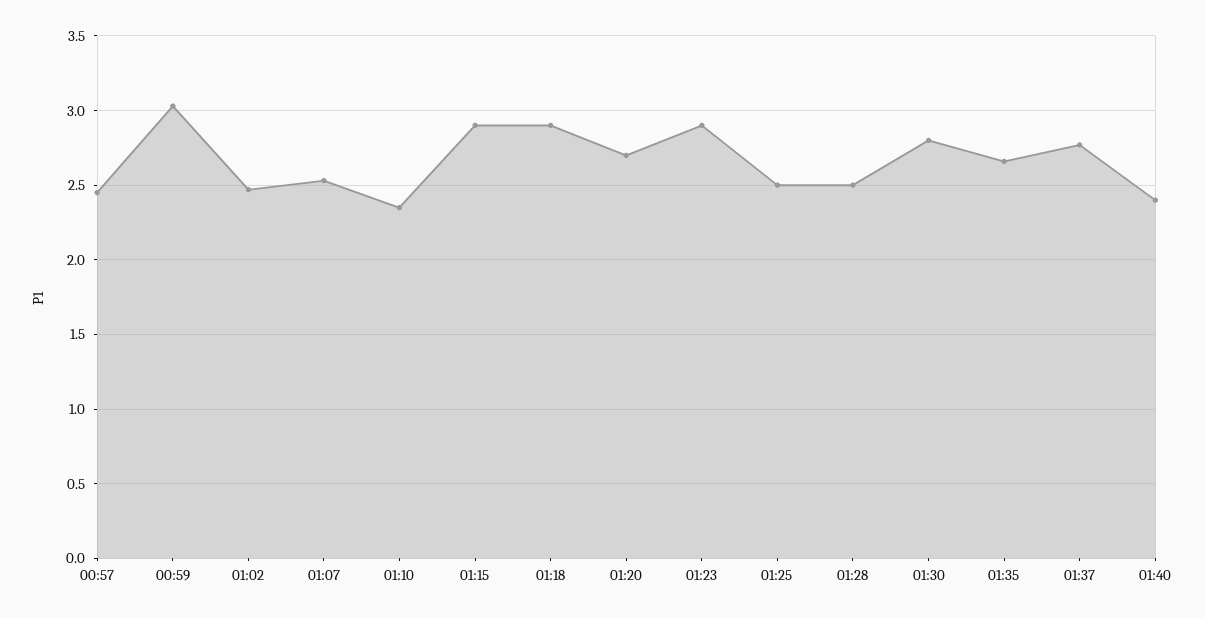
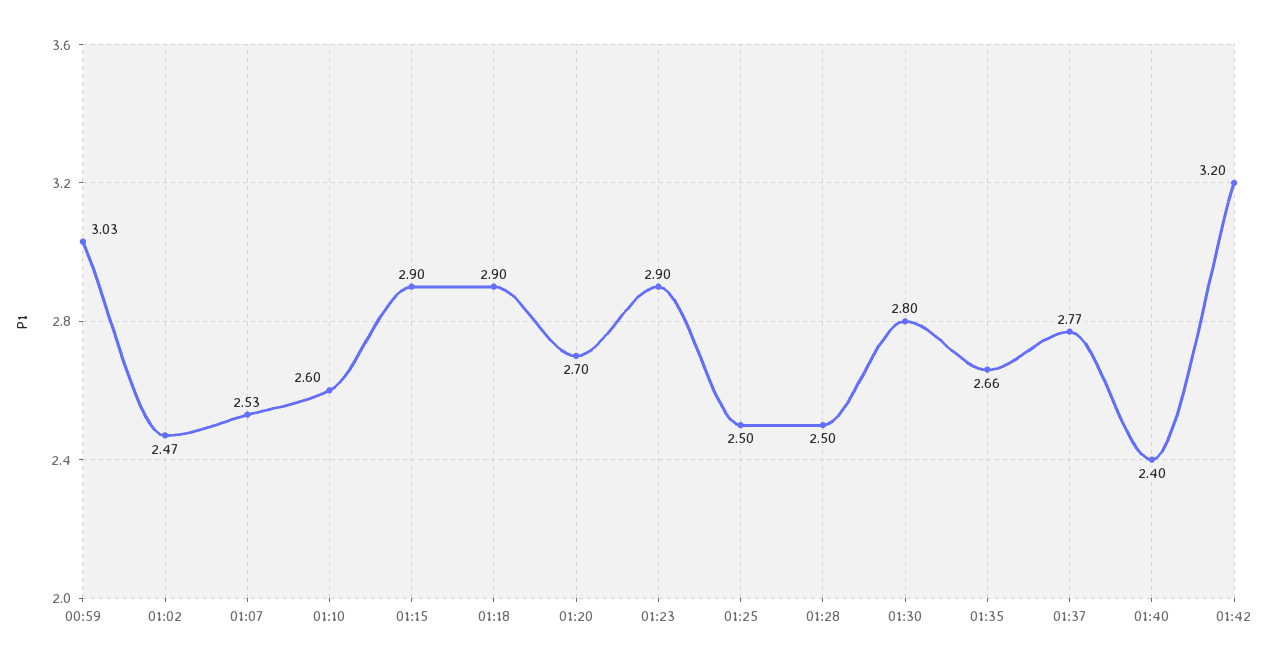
00:57: 2.45 -> none
01:10: 2.35 -> 2.6
01:42: none -> 3.2

